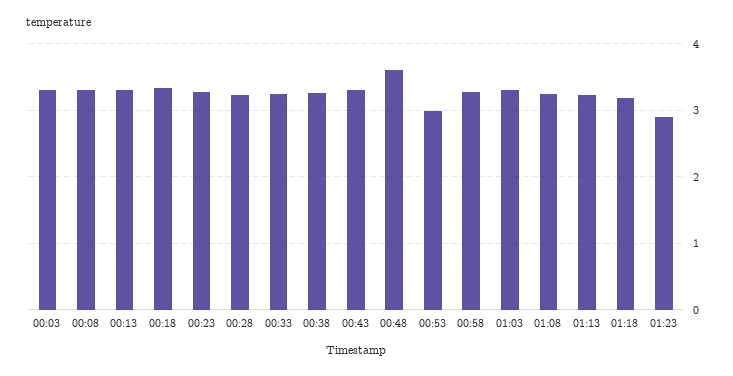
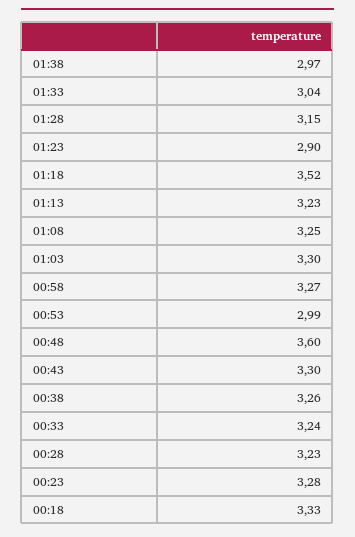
00:03: 3.3 -> none
00:08: 3.3 -> none
00:13: 3.3 -> none
01:18: 3.2 -> 3.52
01:38: none -> 2.97
01:33: none -> 3.04
01:28: none -> 3.15

